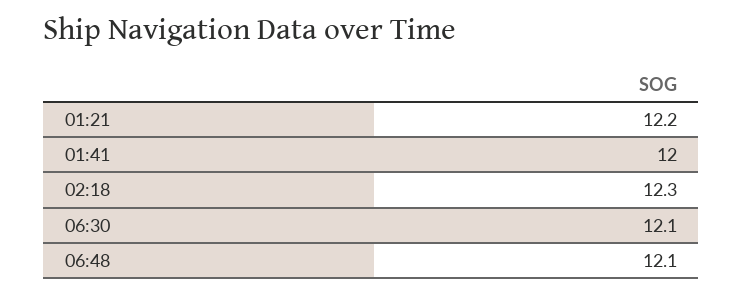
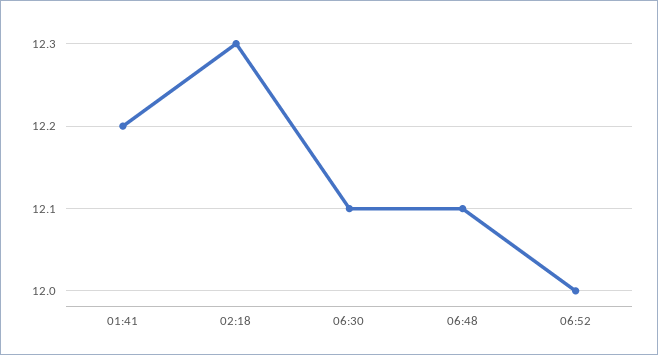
01:21: 12.2 -> none
01:41: 12 -> 12.2
06:52: none -> 12

